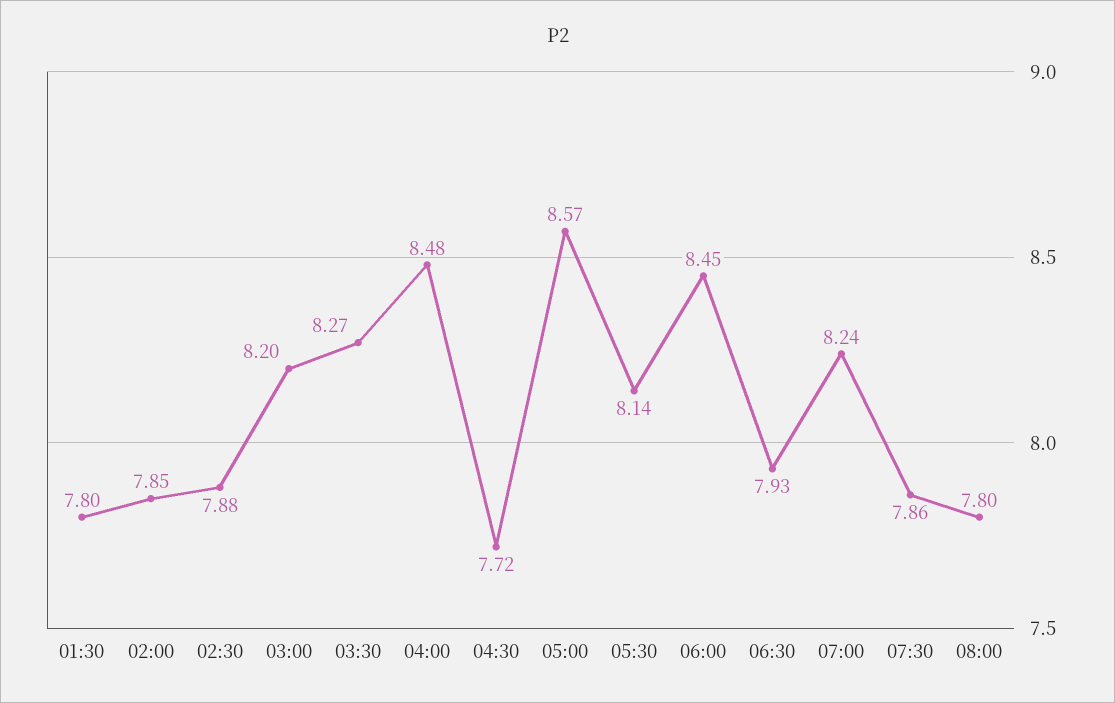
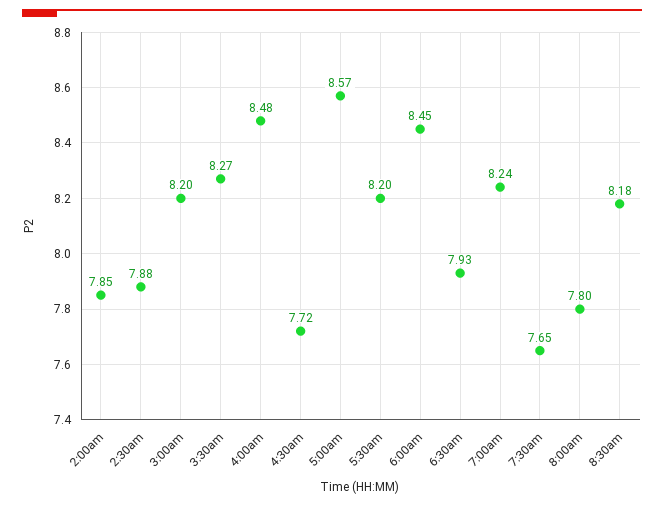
01:30: 7.8 -> none
05:30: 8.14 -> 8.2
07:30: 7.86 -> 7.65
8:30am: none -> 8.18

